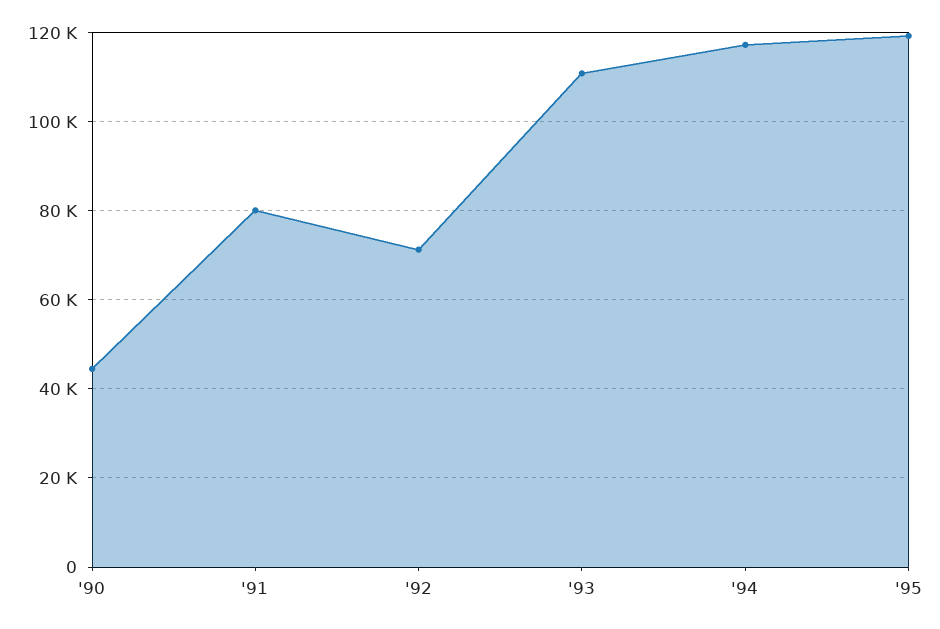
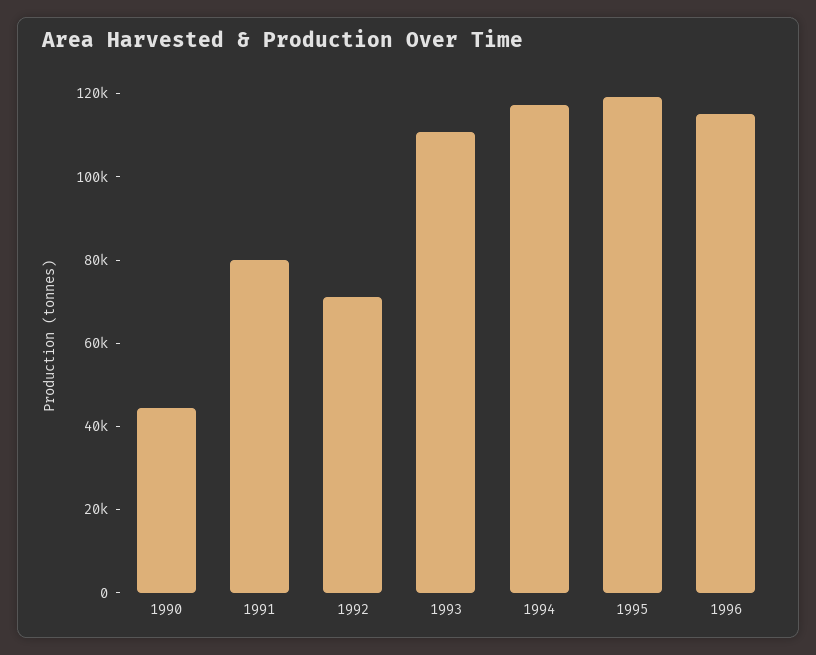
1996: none -> 115000

